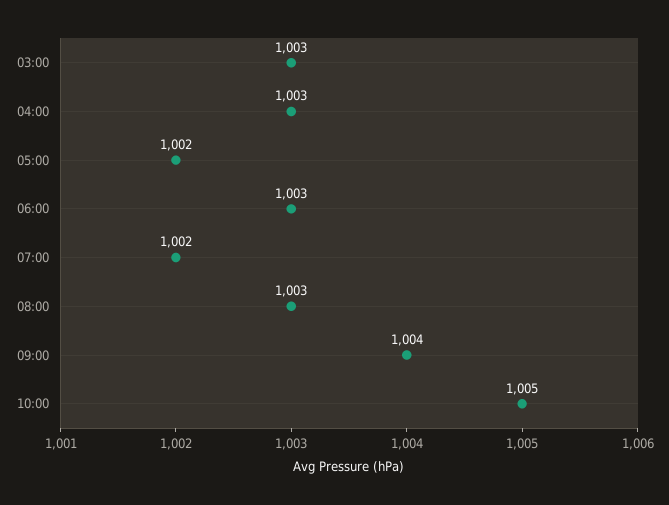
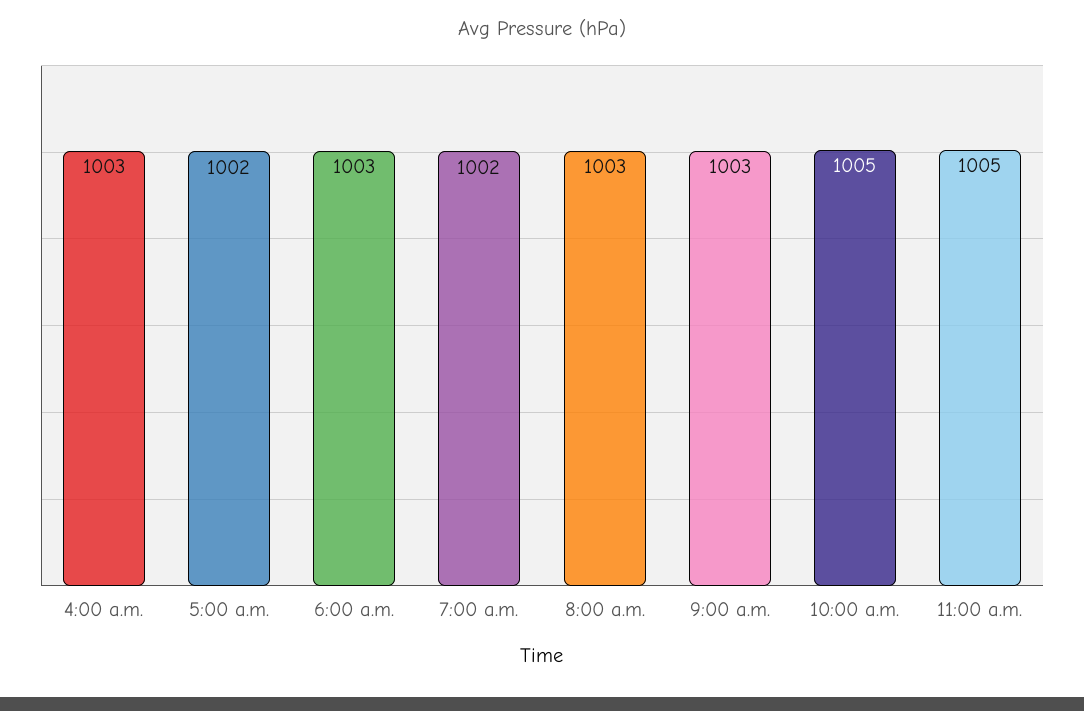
03:00: 1003 -> none
09:00: 1004 -> 1003
11:00 a.m.: none -> 1005

